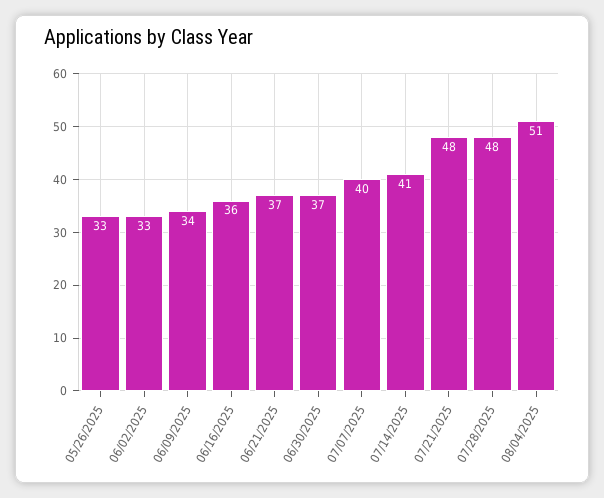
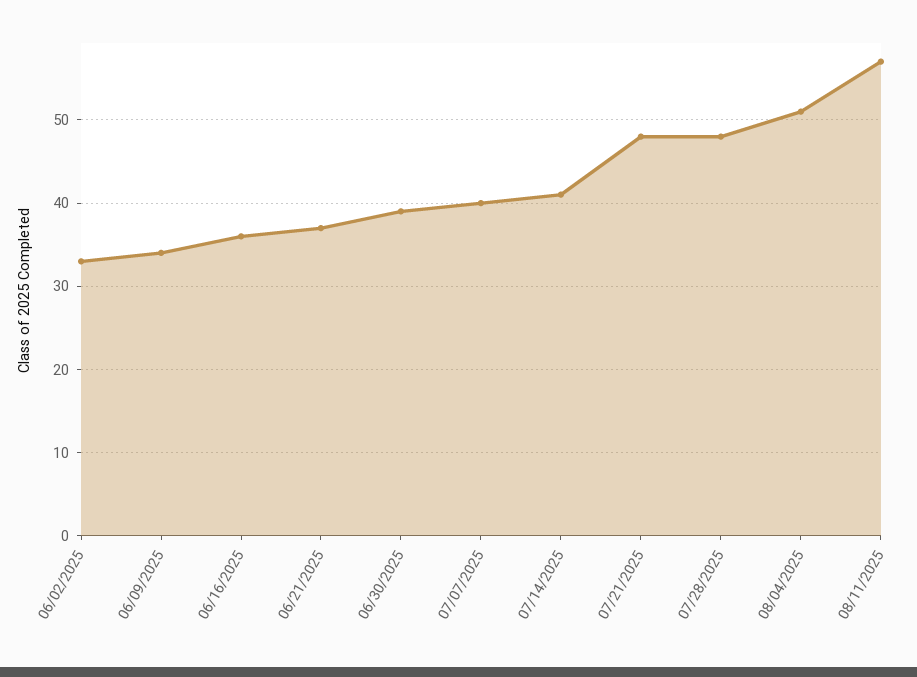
05/26/2025: 33 -> none
06/30/2025: 37 -> 39
08/11/2025: none -> 57

